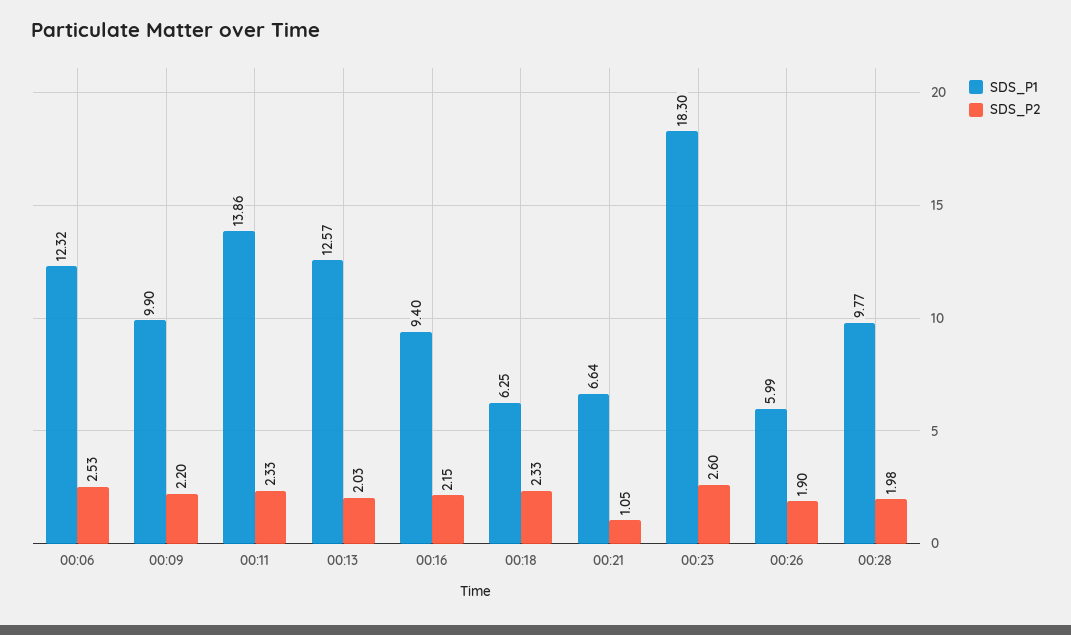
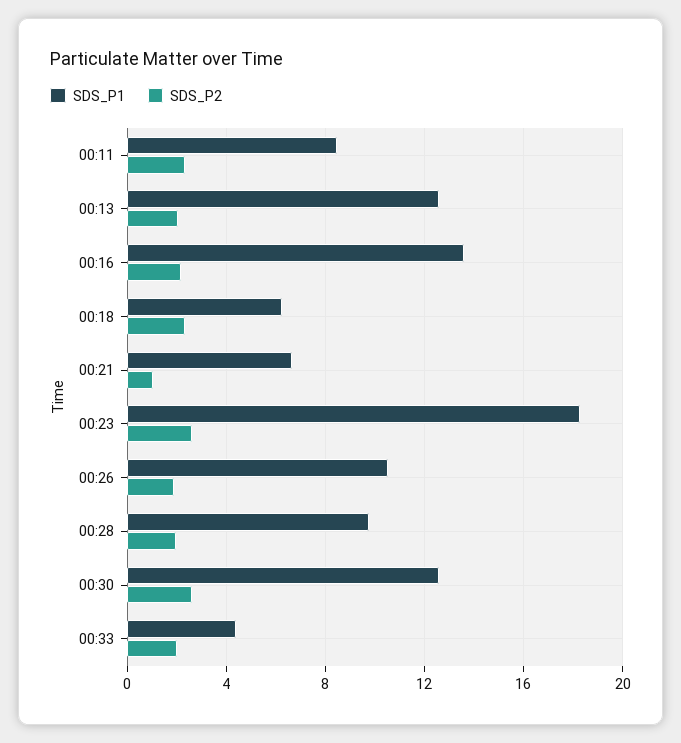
SDS_P1, 00:06: 12.32 -> none
SDS_P2, 00:06: 2.53 -> none
SDS_P1, 00:09: 9.9 -> none
SDS_P2, 00:09: 2.2 -> none
SDS_P1, 00:11: 13.86 -> 8.5
SDS_P1, 00:16: 9.4 -> 13.5
SDS_P1, 00:26: 5.99 -> 10.5
SDS_P1, 00:30: none -> 12.5
SDS_P2, 00:30: none -> 2.5
SDS_P1, 00:33: none -> 4.5
SDS_P2, 00:33: none -> 2

